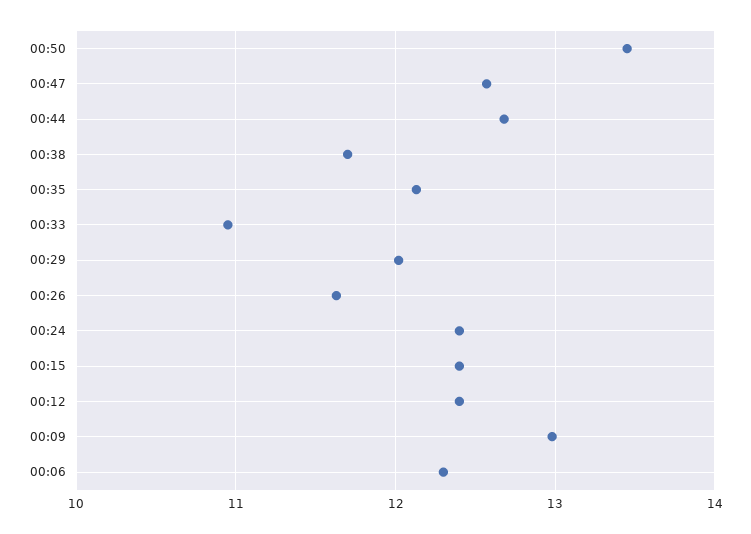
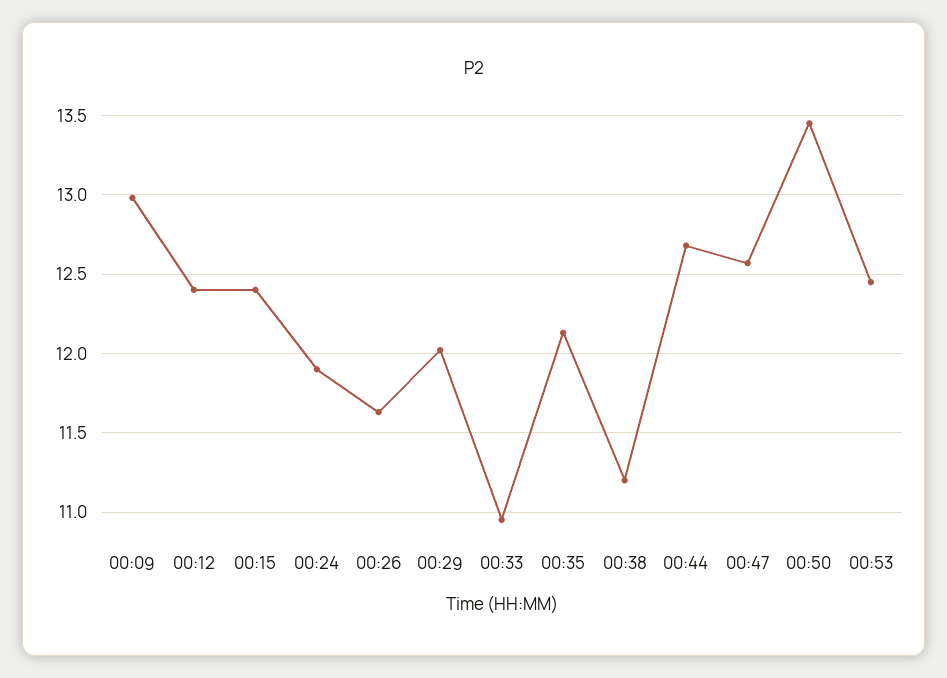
00:38: 11.7 -> 11.2
00:24: 12.4 -> 11.9
00:06: 12.3 -> none
00:53: none -> 12.45

